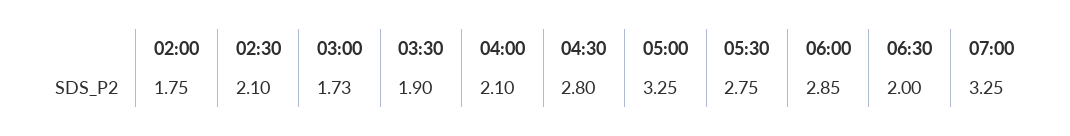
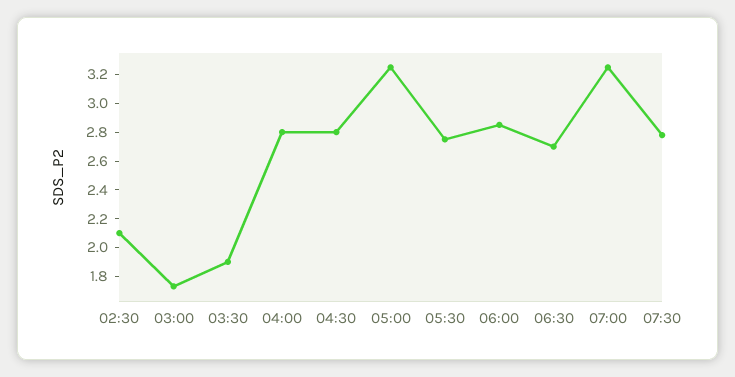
02:00: 1.75 -> none
04:00: 2.1 -> 2.8
06:30: 2 -> 2.7
07:30: none -> 2.8

